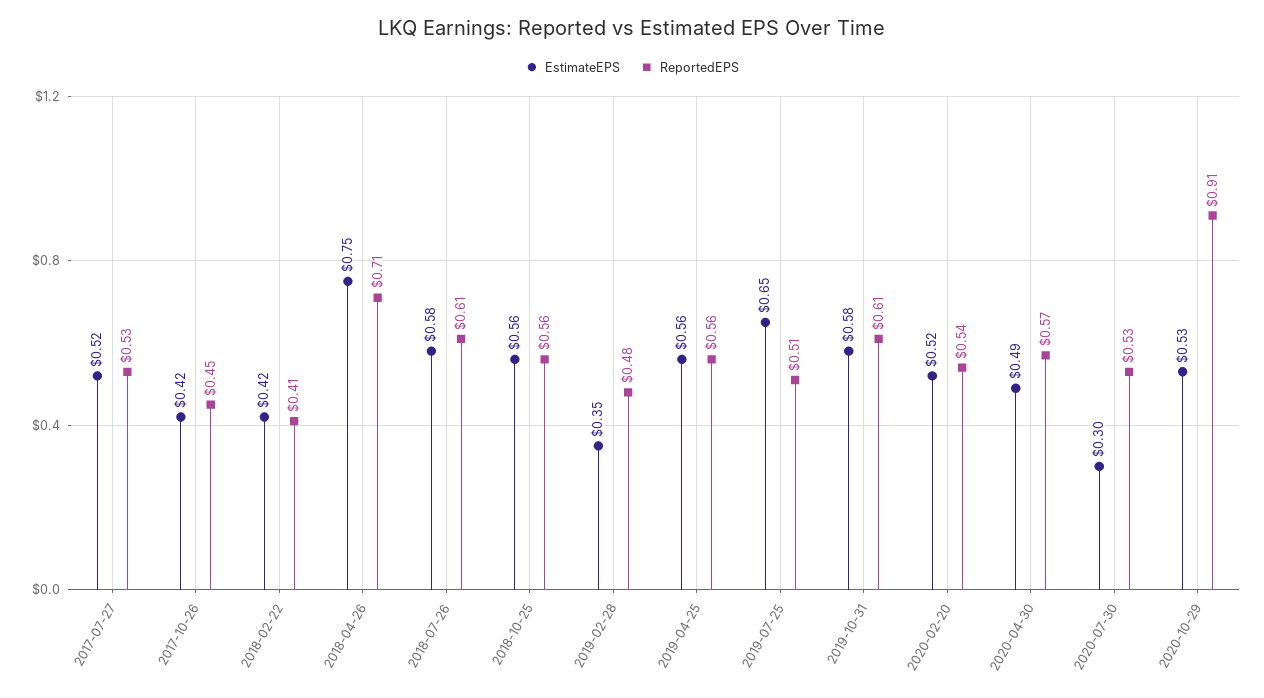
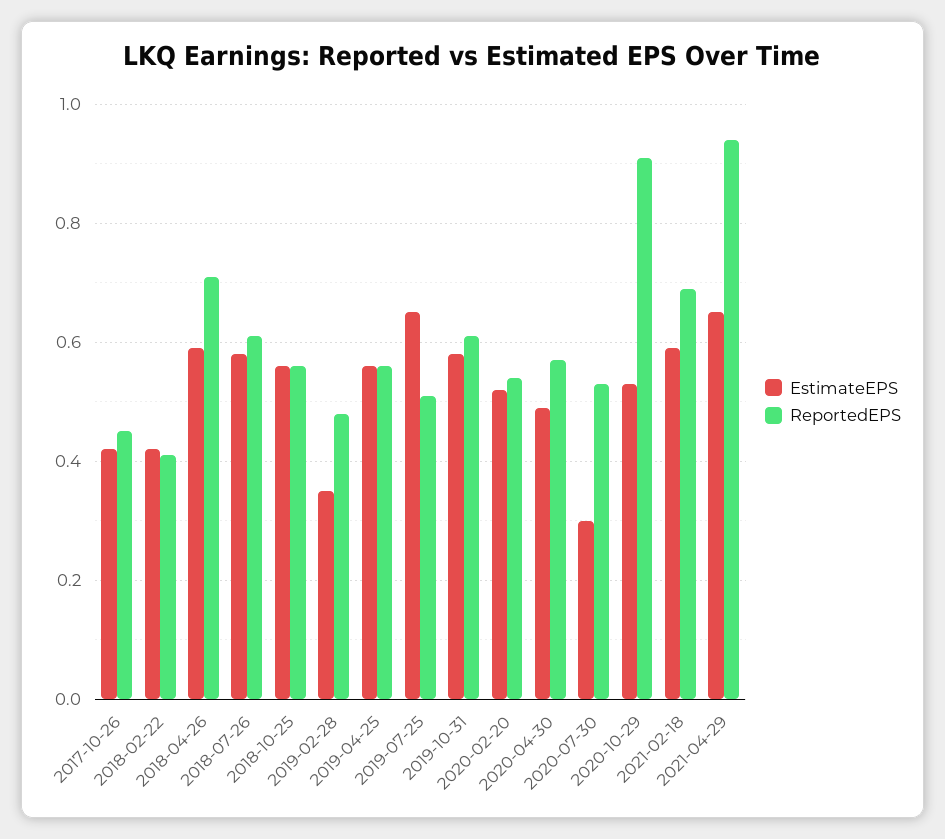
EstimateEPS, 2017-07-27: 0.52 -> none
ReportedEPS, 2017-07-27: 0.53 -> none
EstimateEPS, 2018-04-26: 0.75 -> 0.6
EstimateEPS, 2021-02-18: none -> 0.6
ReportedEPS, 2021-02-18: none -> 0.7
EstimateEPS, 2021-04-29: none -> 0.65
ReportedEPS, 2021-04-29: none -> 0.95

